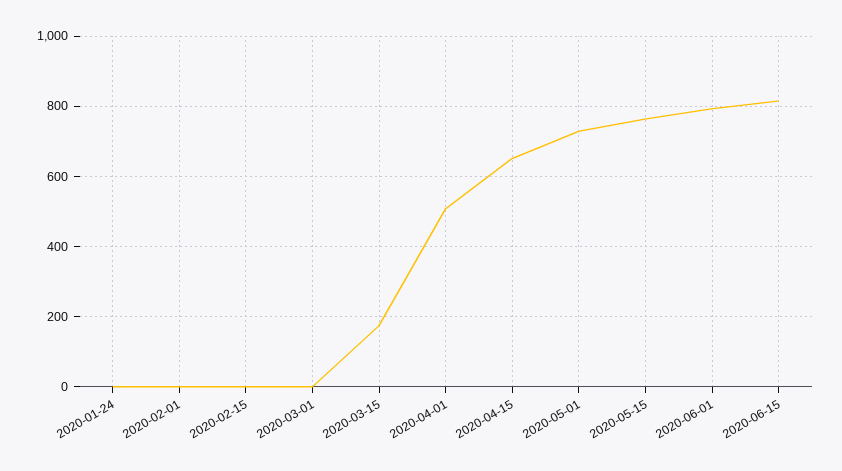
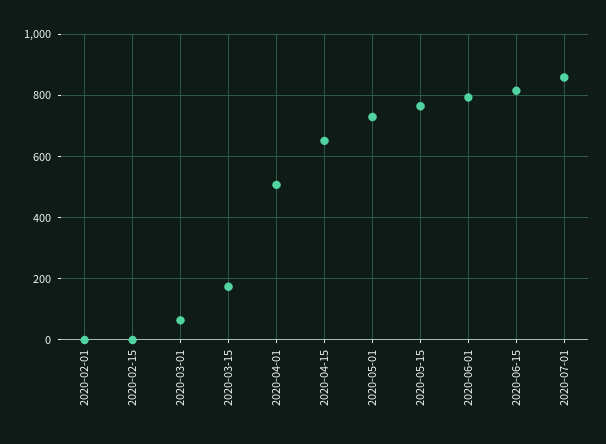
2020-01-24: 0 -> none
2020-03-01: 0 -> 60
2020-07-01: none -> 860

